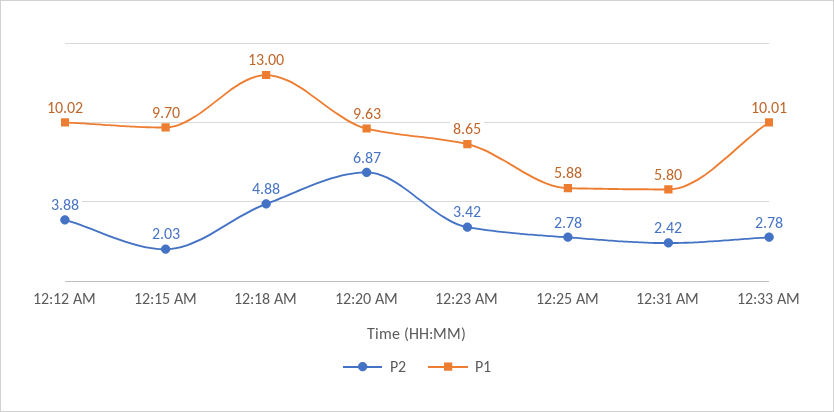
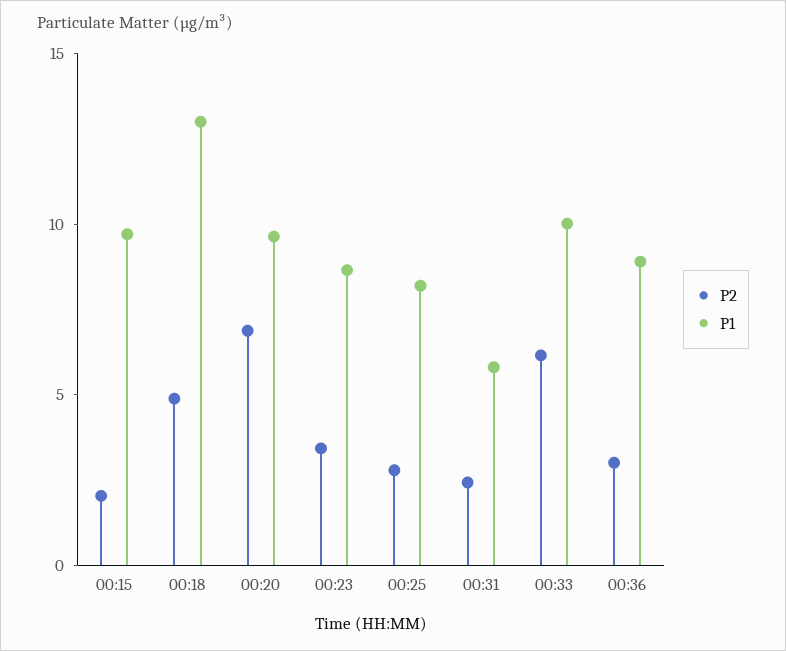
P2, 12:12 AM: 3.88 -> none
P1, 12:12 AM: 10.02 -> none
P1, 12:25 AM: 5.88 -> 8
P2, 12:33 AM: 2.78 -> 6
P2, 00:36: none -> 3
P1, 00:36: none -> 9

